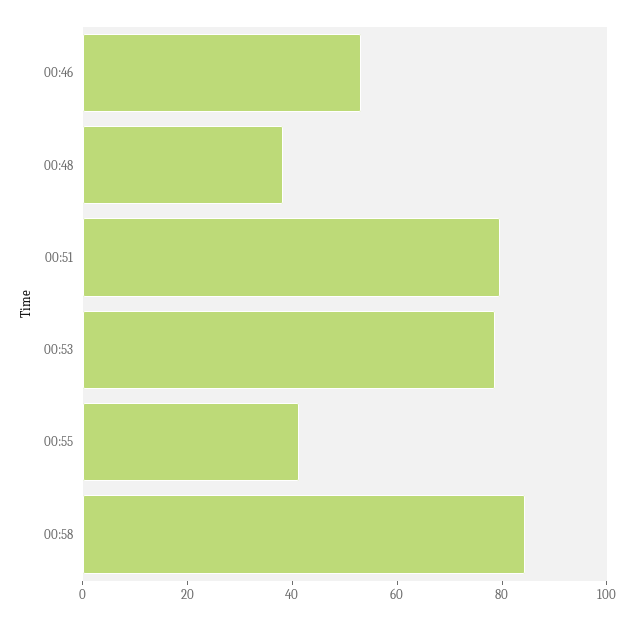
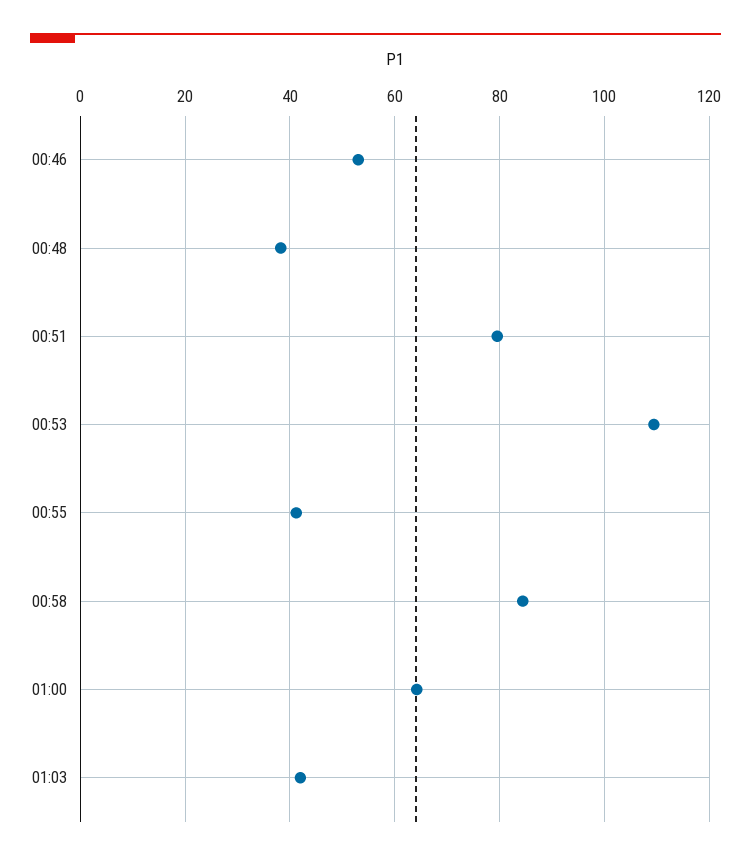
00:53: 80 -> 110
01:00: none -> 64
01:03: none -> 42

